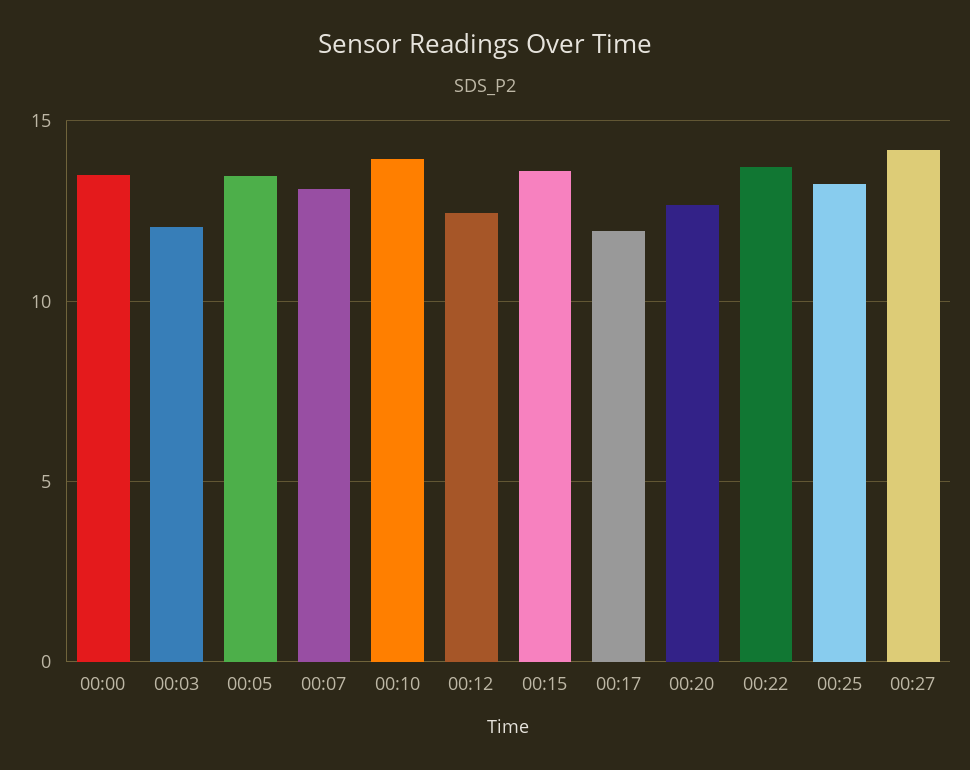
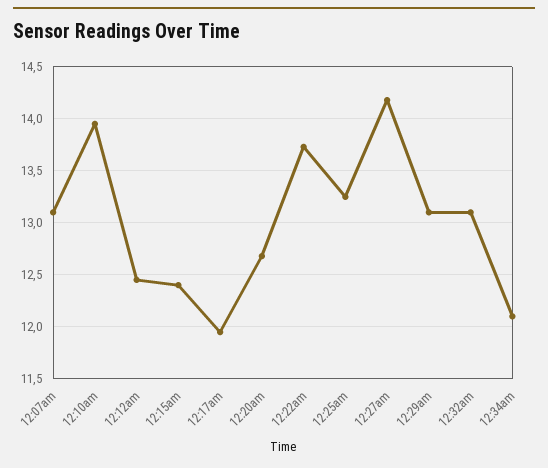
00:00: 13.5 -> none
00:03: 12 -> none
00:05: 13.5 -> none
00:15: 13.5 -> 12.4
12:29am: none -> 13.1
12:32am: none -> 13.1
12:34am: none -> 12.1

